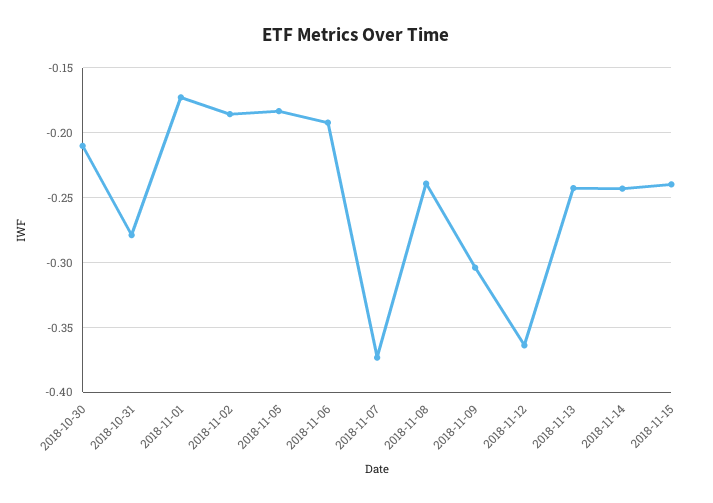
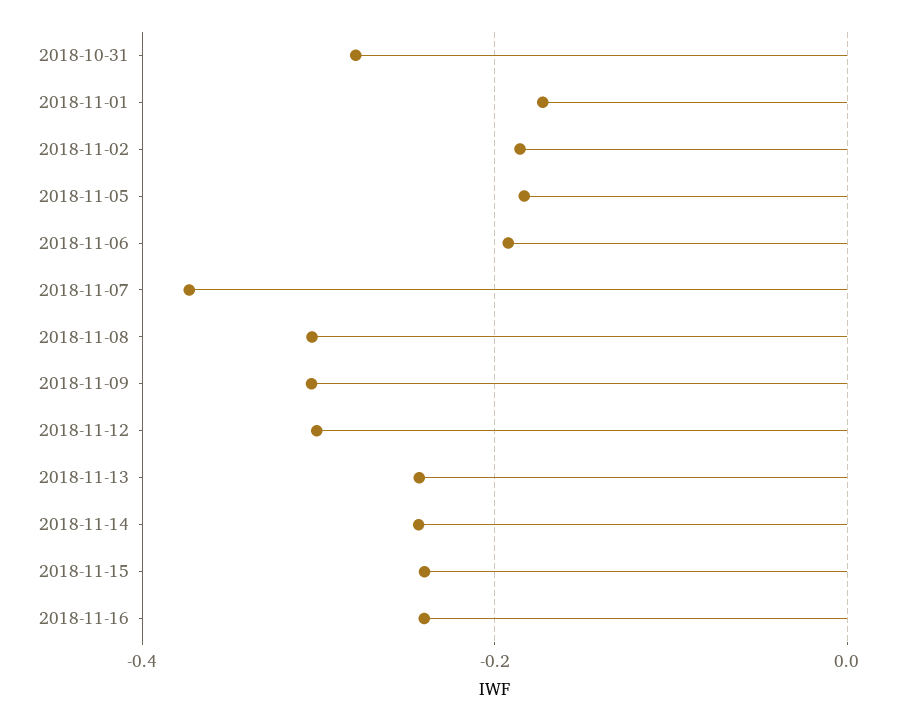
2018-10-30: -0.21 -> none
2018-11-08: -0.24 -> -0.3
2018-11-12: -0.365 -> -0.3
2018-11-16: none -> -0.24

